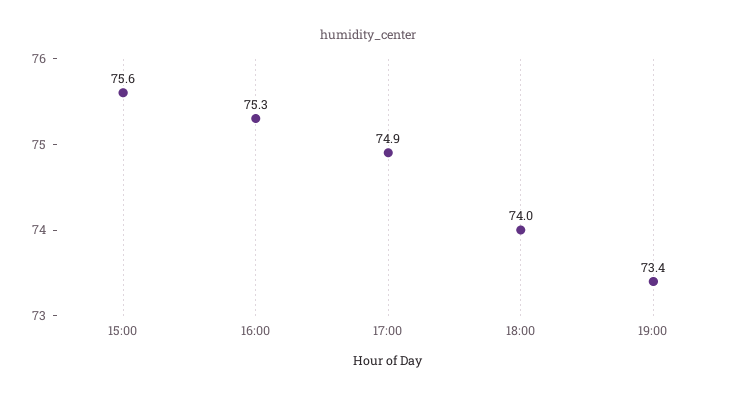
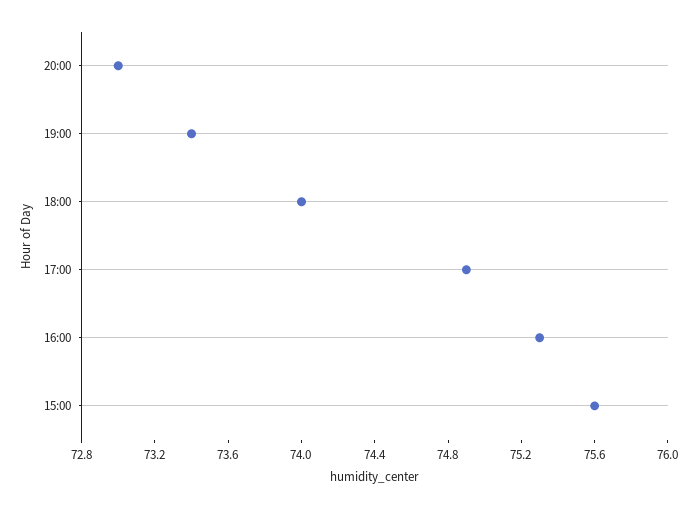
20:00: none -> 73

